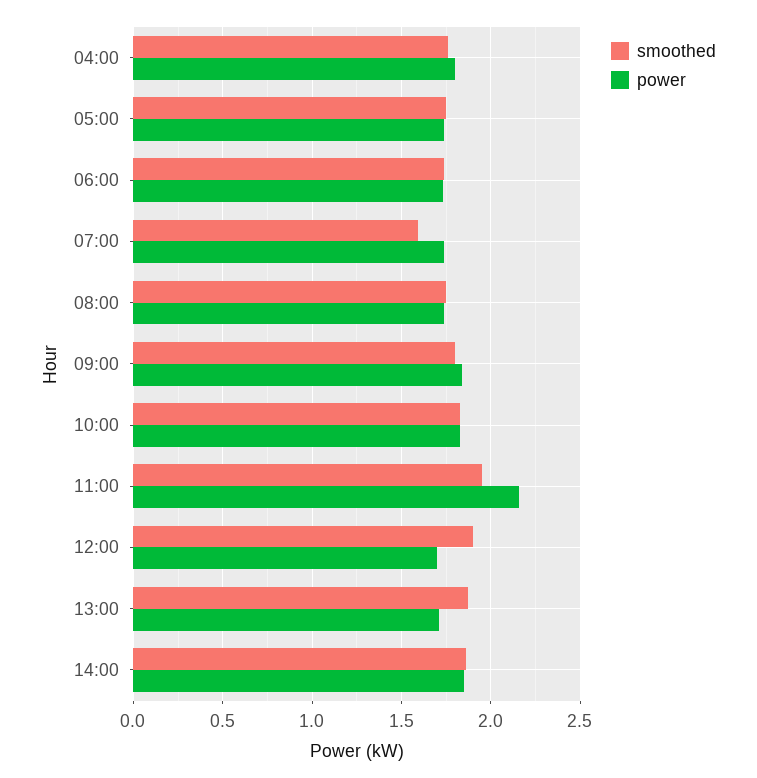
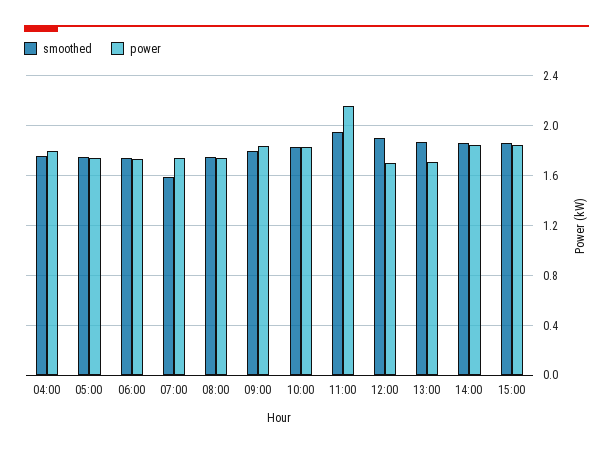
smoothed, 15:00: none -> 1.85
power, 15:00: none -> 1.85

